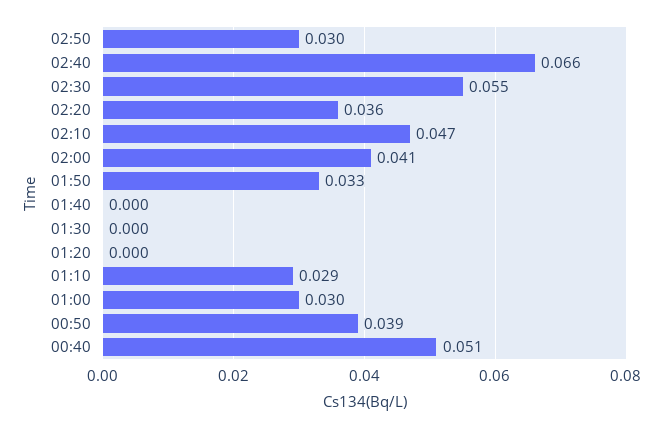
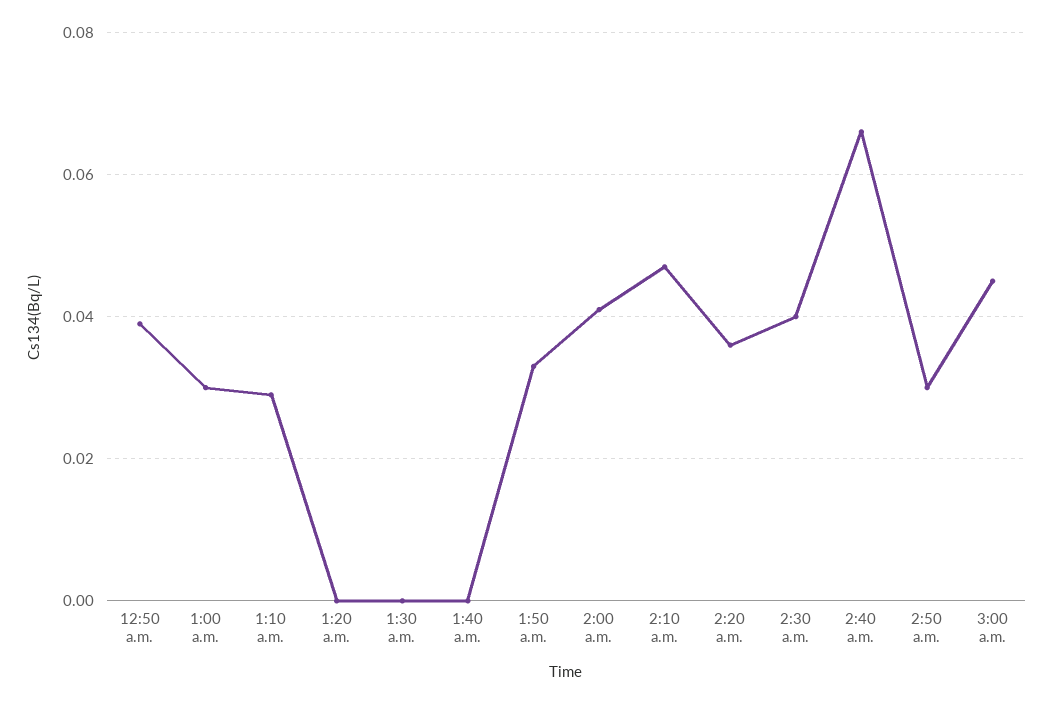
02:30: 0.055 -> 0.04
00:40: 0.051 -> none
3:00 a.m.: none -> 0.045

